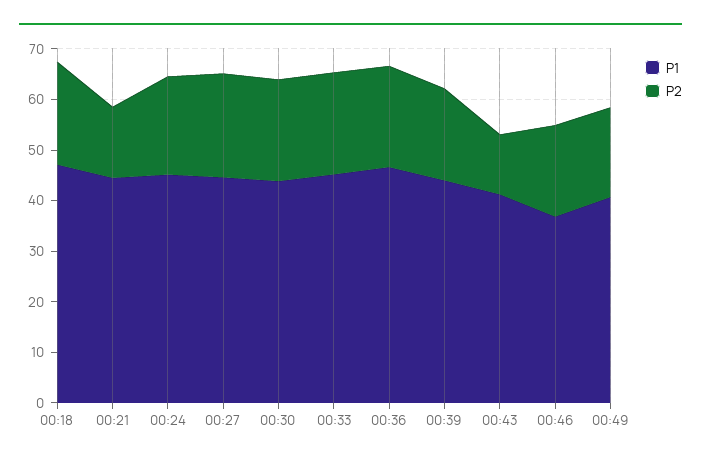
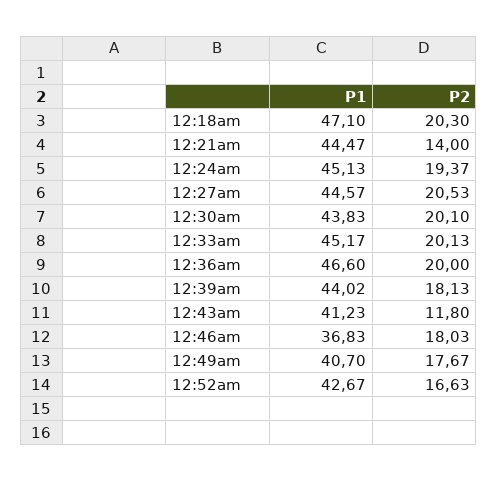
P1, 12:52am: none -> 42.67
P2, 12:52am: none -> 16.63

